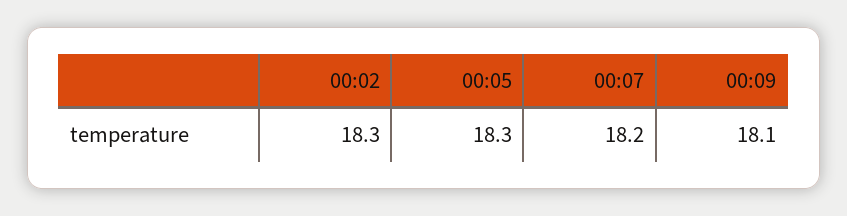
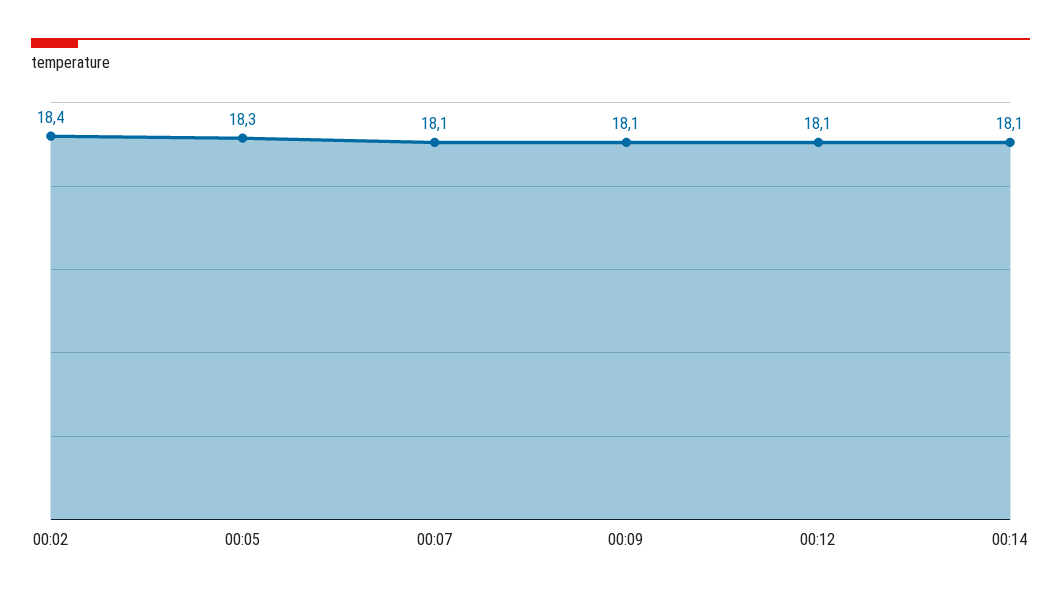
00:02: 18.3 -> 18.4
00:07: 18.2 -> 18.1
00:12: none -> 18.1
00:14: none -> 18.1

